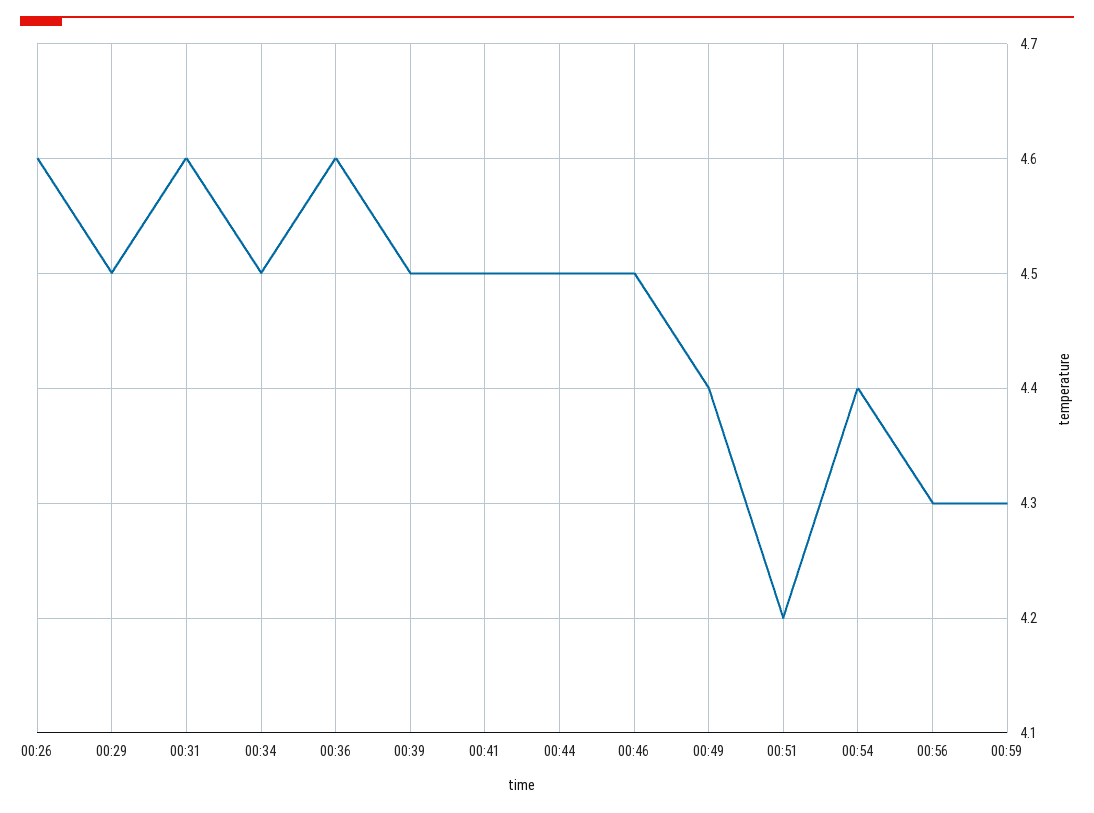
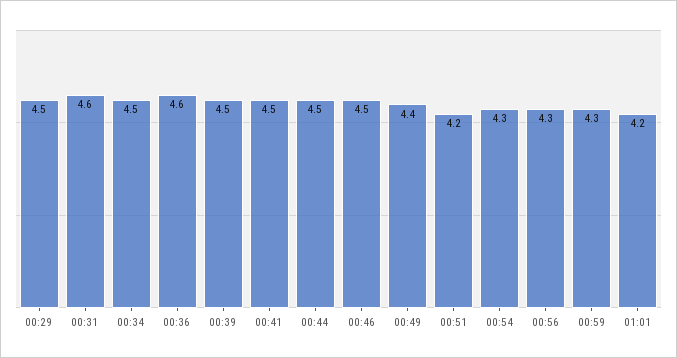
00:26: 4.6 -> none
00:54: 4.4 -> 4.3
01:01: none -> 4.2

